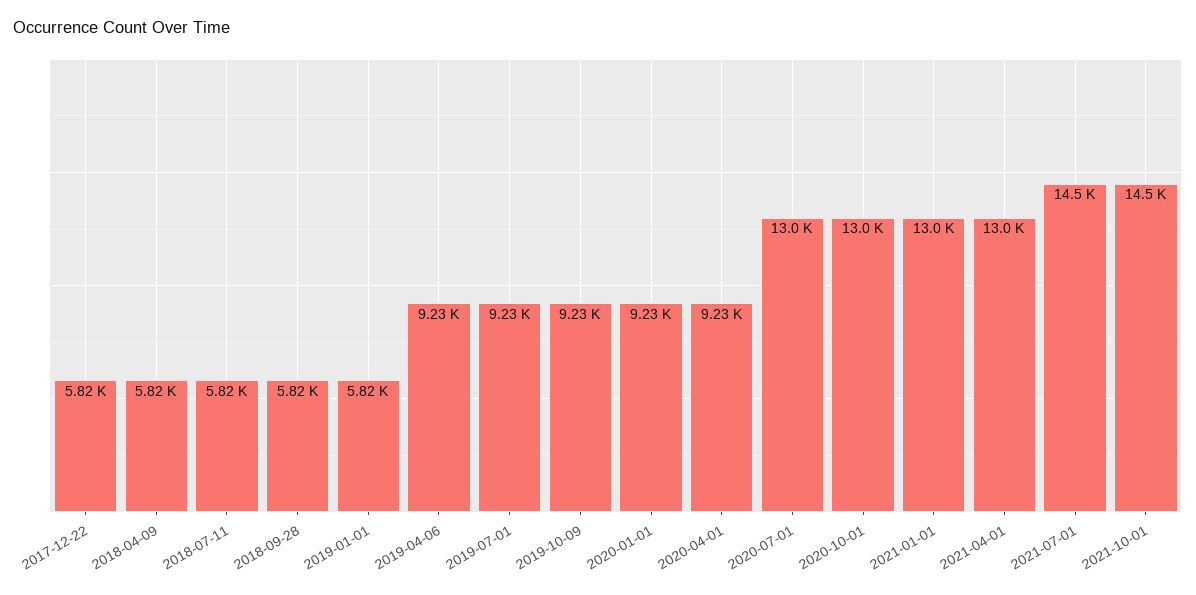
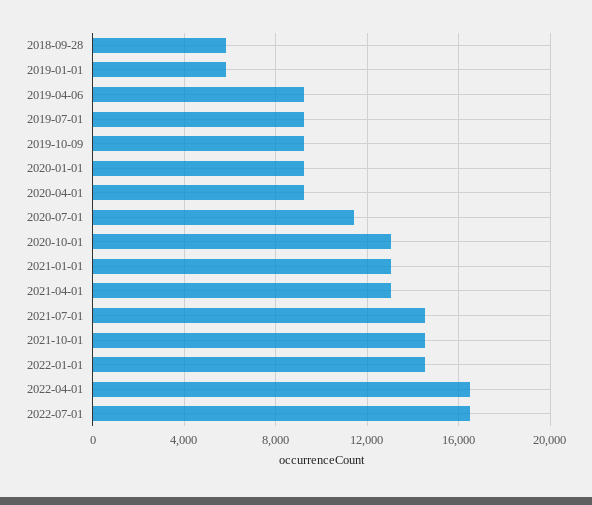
2017-12-22: 5820 -> none
2018-04-09: 5820 -> none
2018-07-11: 5820 -> none
2020-07-01: 13000 -> 11500
2022-01-01: none -> 14500
2022-04-01: none -> 16500
2022-07-01: none -> 16500

